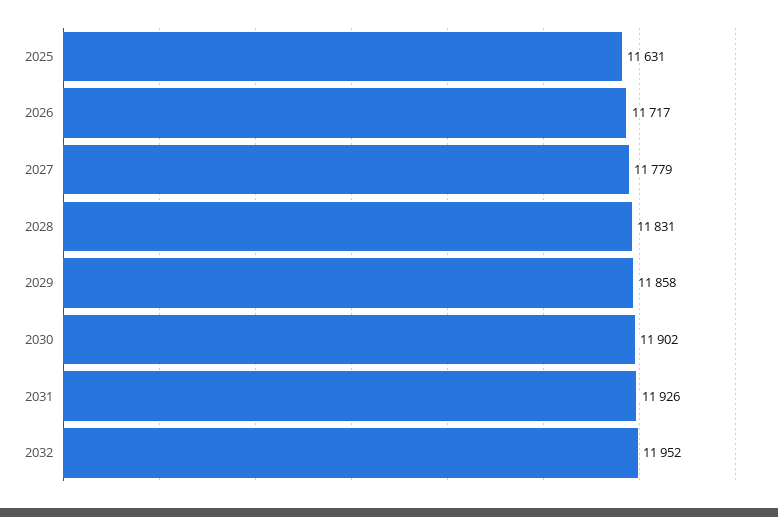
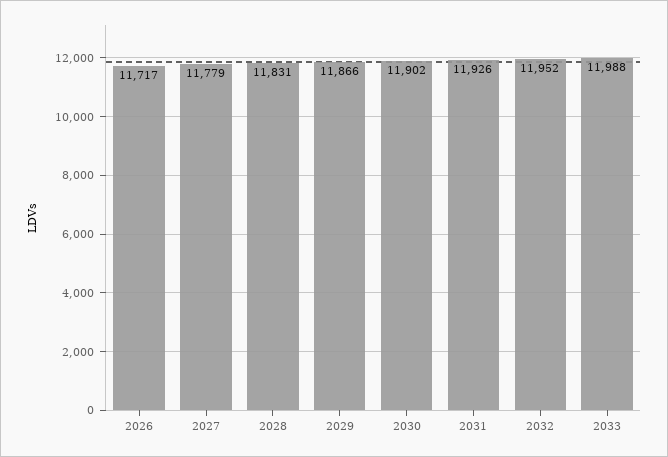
2025: 11631 -> none
2029: 11858 -> 11866
2033: none -> 11988

